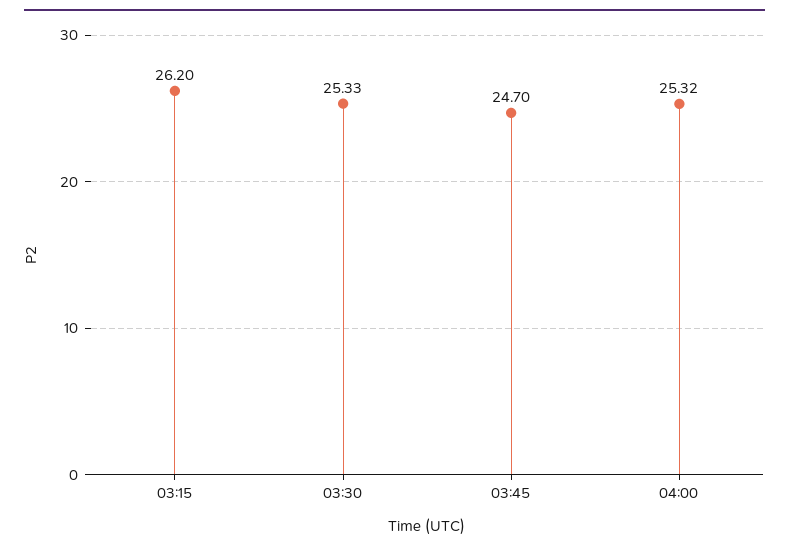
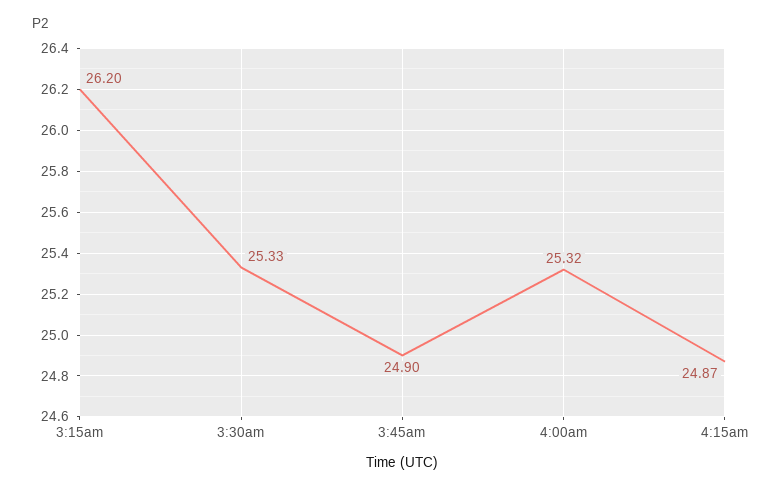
03:45: 24.7 -> 24.9
4:15am: none -> 24.87

